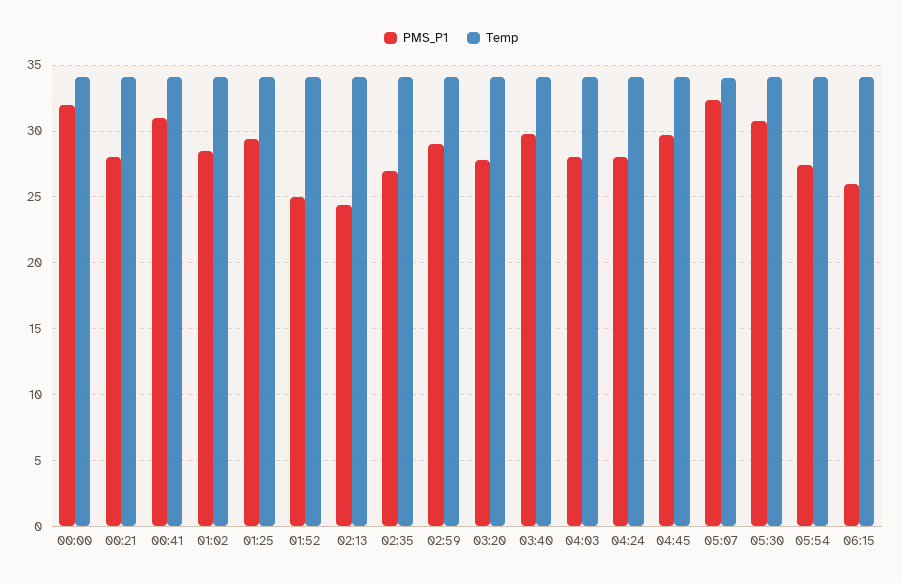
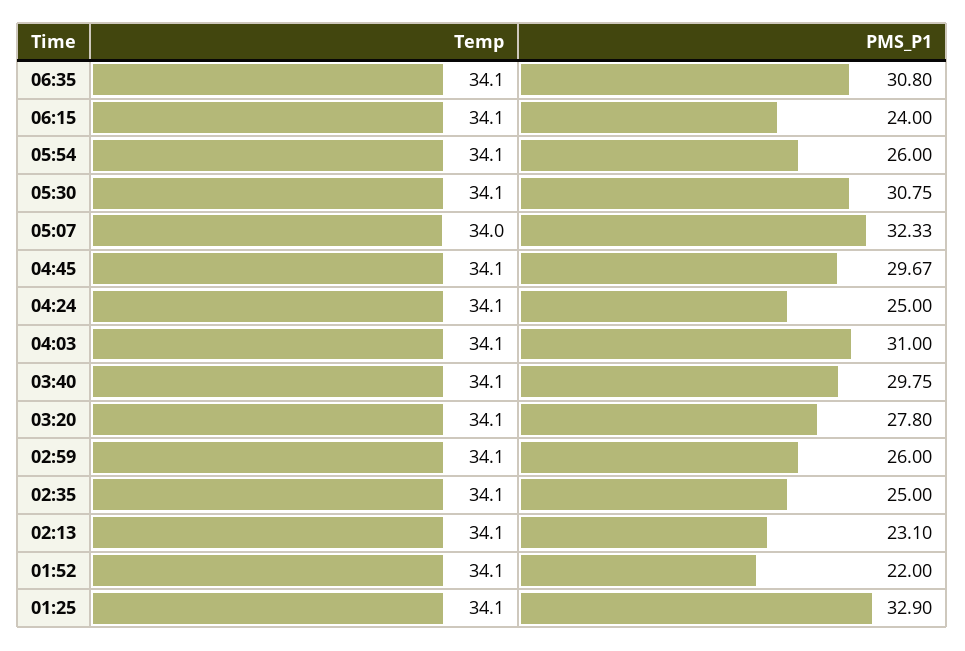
PMS_P1, 00:00: 32 -> none
Temp, 00:00: 34 -> none
PMS_P1, 00:21: 28 -> none
Temp, 00:21: 34 -> none
PMS_P1, 00:41: 31 -> none
Temp, 00:41: 34 -> none
PMS_P1, 01:02: 28.5 -> none
Temp, 01:02: 34 -> none
PMS_P1, 01:25: 29.5 -> 32.9
PMS_P1, 01:52: 25 -> 22
PMS_P1, 02:13: 24.5 -> 23.1
PMS_P1, 02:35: 27 -> 25
PMS_P1, 02:59: 29 -> 26
PMS_P1, 04:03: 28 -> 31
PMS_P1, 04:24: 28 -> 25
PMS_P1, 05:54: 27.5 -> 26
PMS_P1, 06:15: 26 -> 24
Temp, 06:35: none -> 34.1
PMS_P1, 06:35: none -> 30.8

